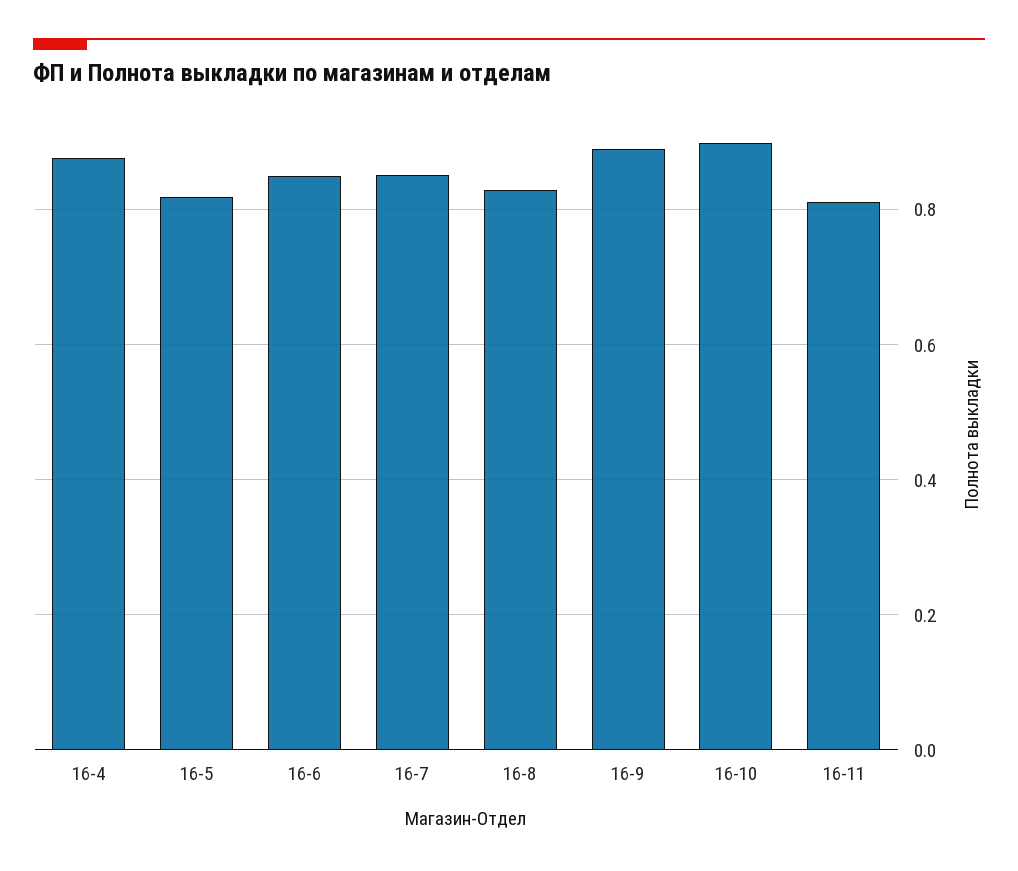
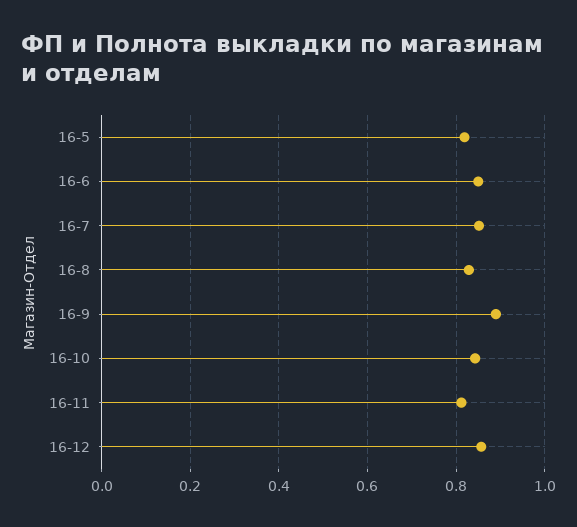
16-4: 0.88 -> none
16-10: 0.9 -> 0.84
16-12: none -> 0.86

